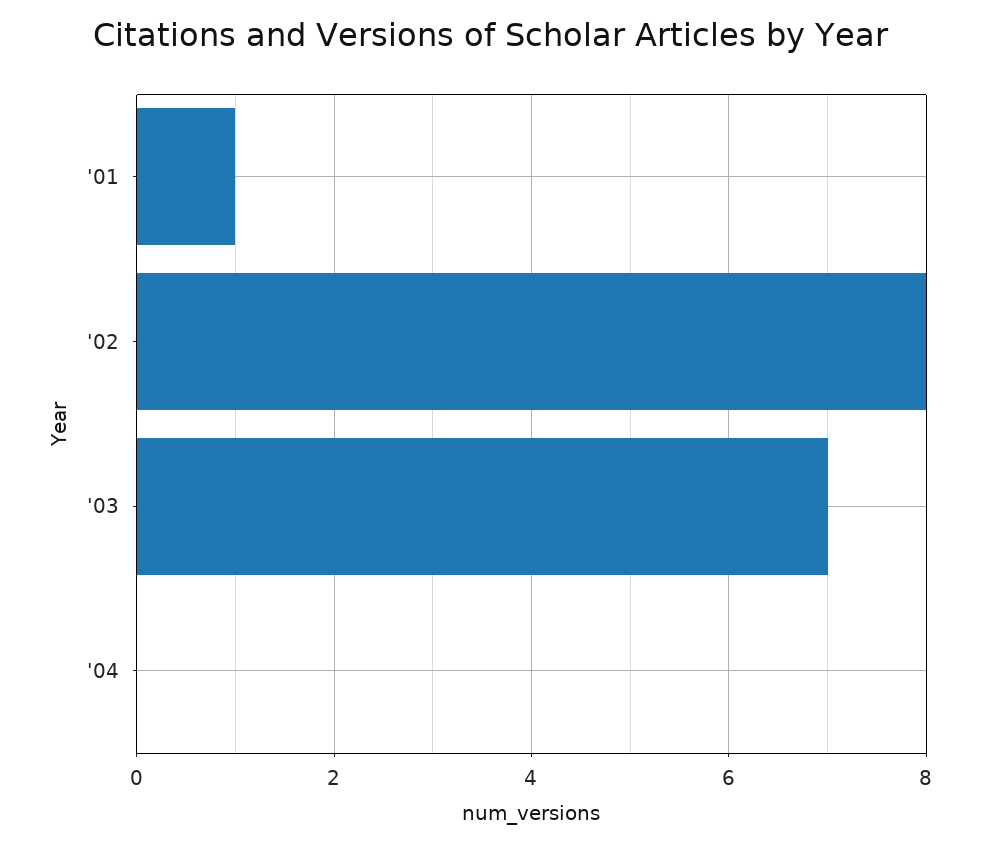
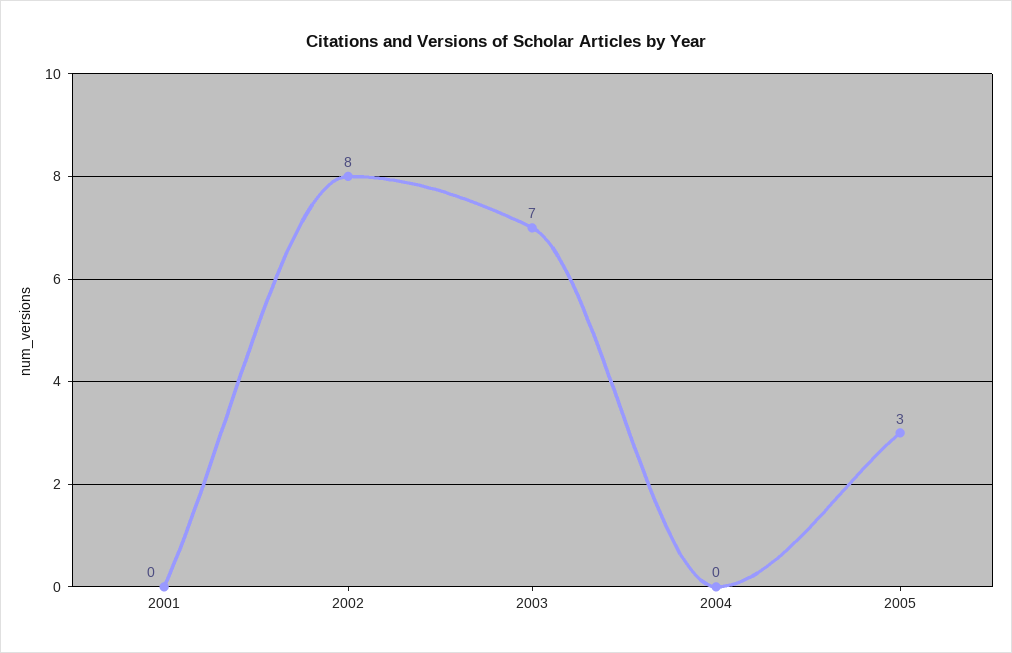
'01: 1 -> 0
2005: none -> 3

